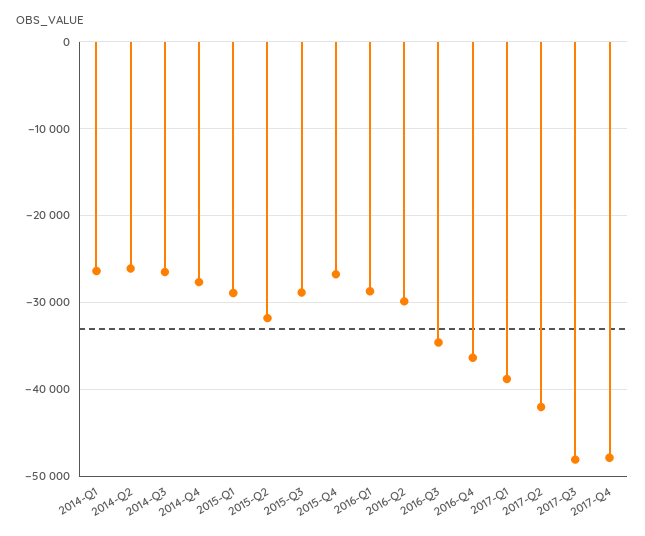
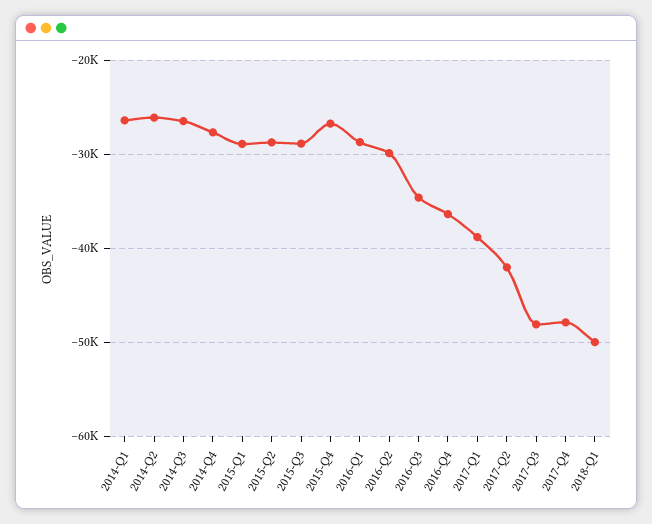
2015-Q2: -32000 -> -29000
2018-Q1: none -> -50000

